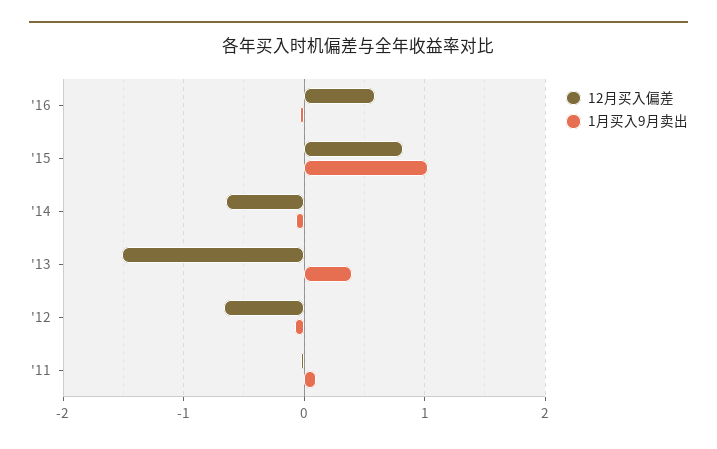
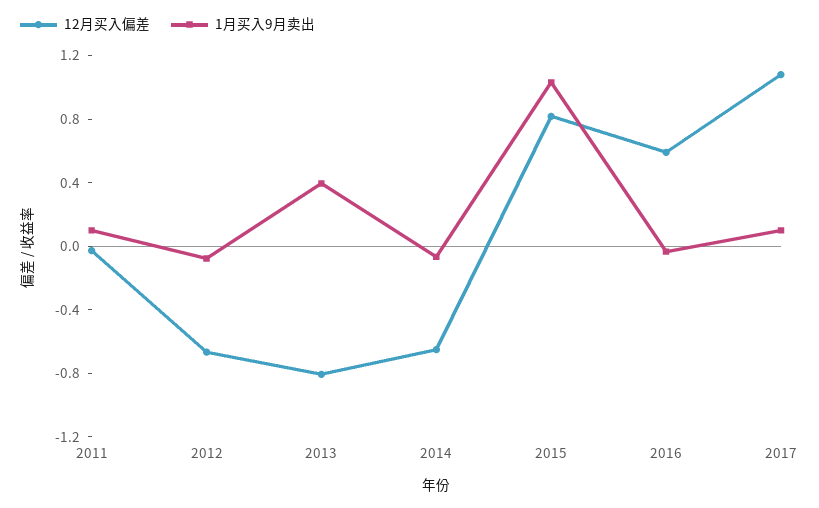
12月买入偏差, '13: -1.5 -> -0.8
12月买入偏差, 2017: none -> 1.1
1月买入9月卖出, 2017: none -> 0.1

